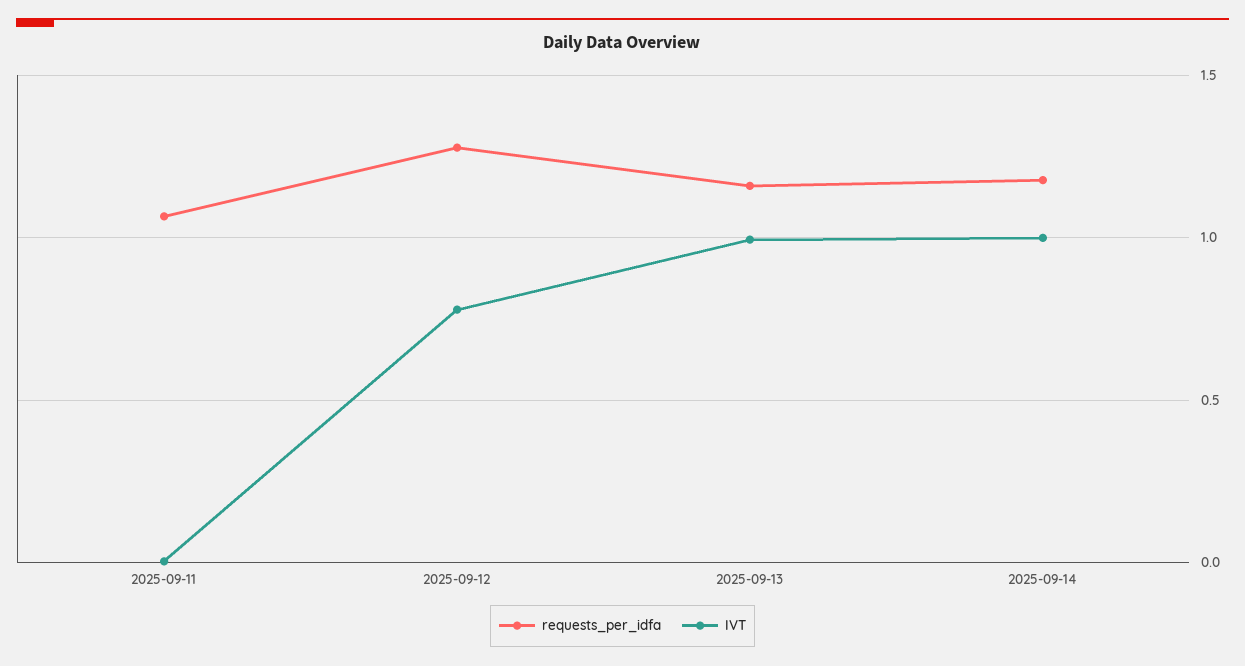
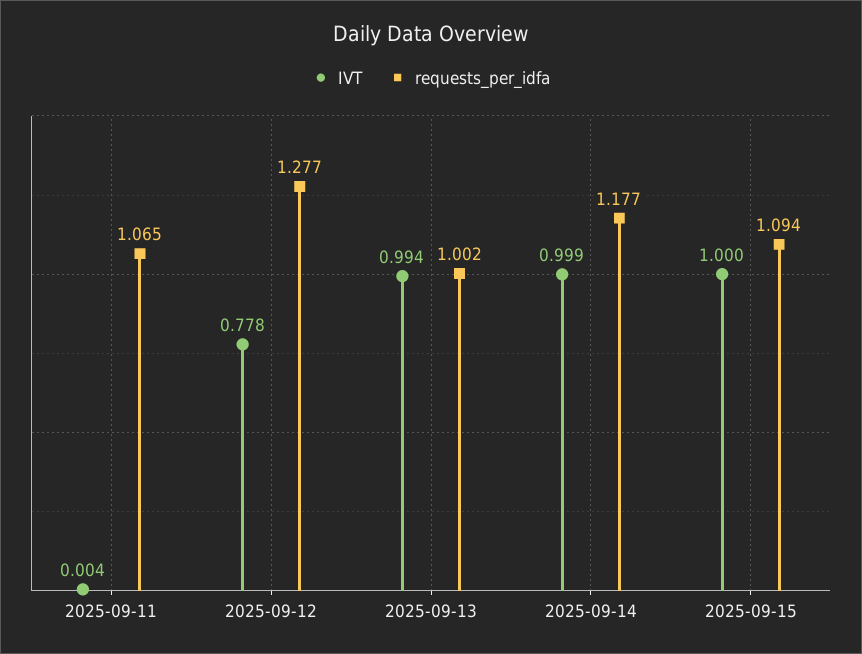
requests_per_idfa, 2025-09-13: 1.15 -> 1.002
IVT, 2025-09-15: none -> 1
requests_per_idfa, 2025-09-15: none -> 1.094

